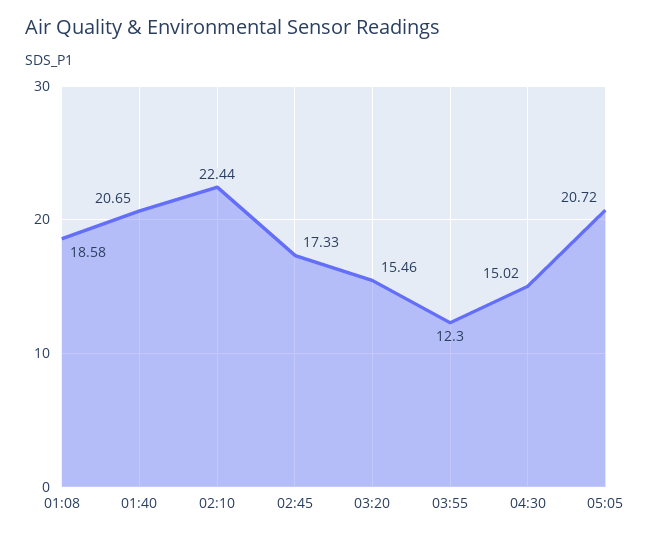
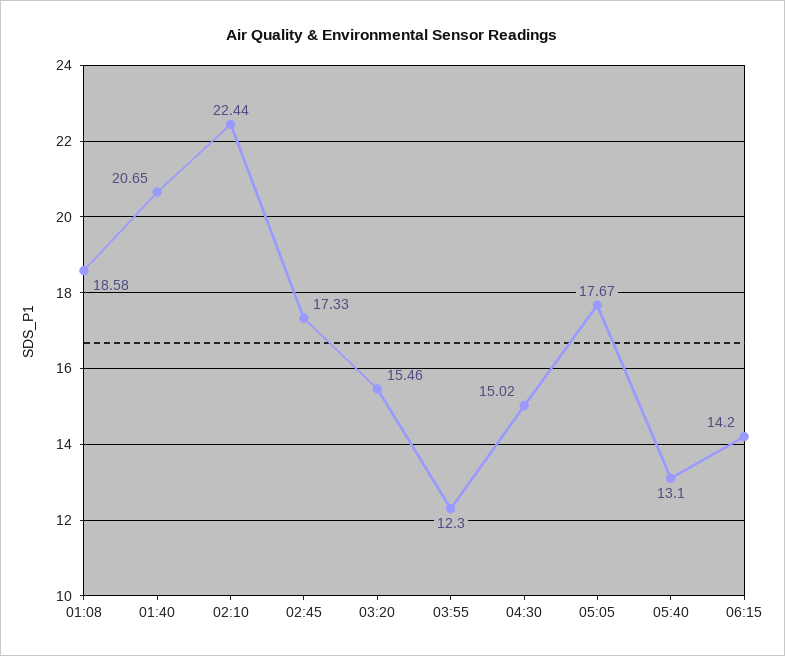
05:05: 20.72 -> 17.67
05:40: none -> 13.1
06:15: none -> 14.2

